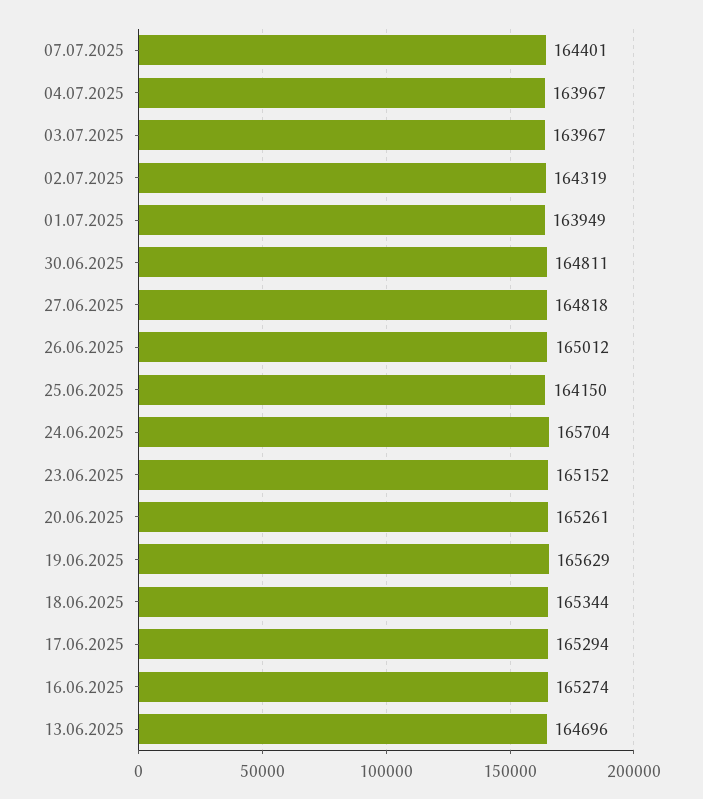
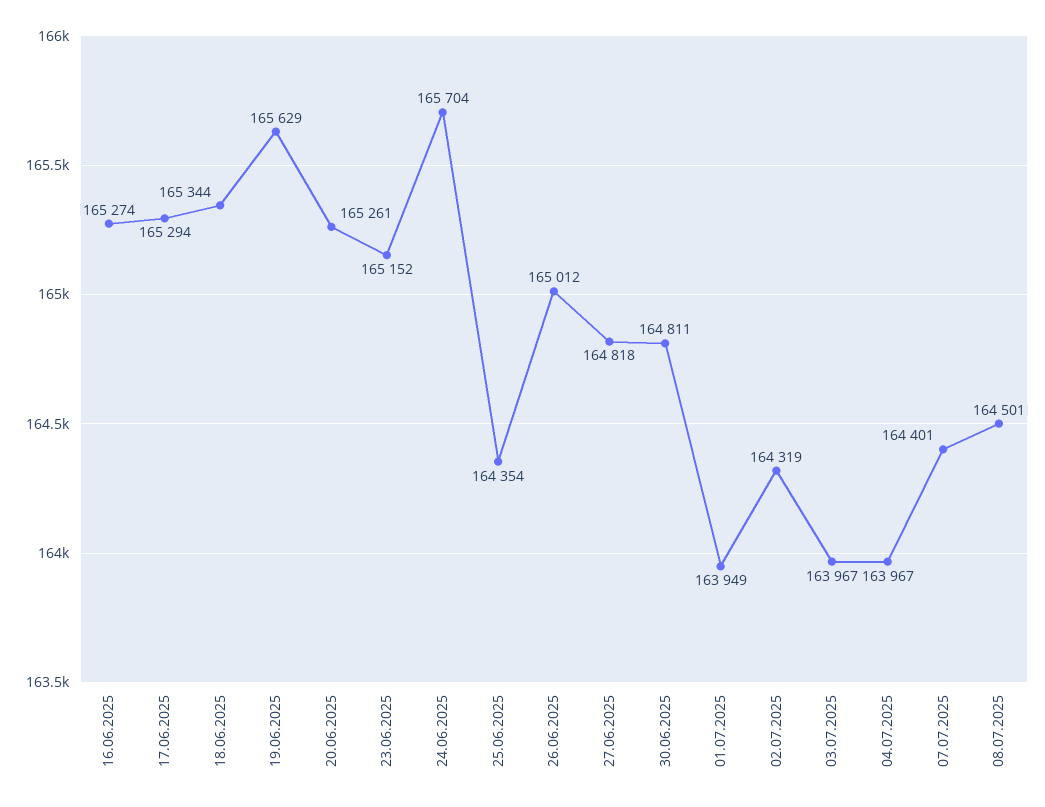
25.06.2025: 164150 -> 164354
13.06.2025: 164696 -> none
08.07.2025: none -> 164501

